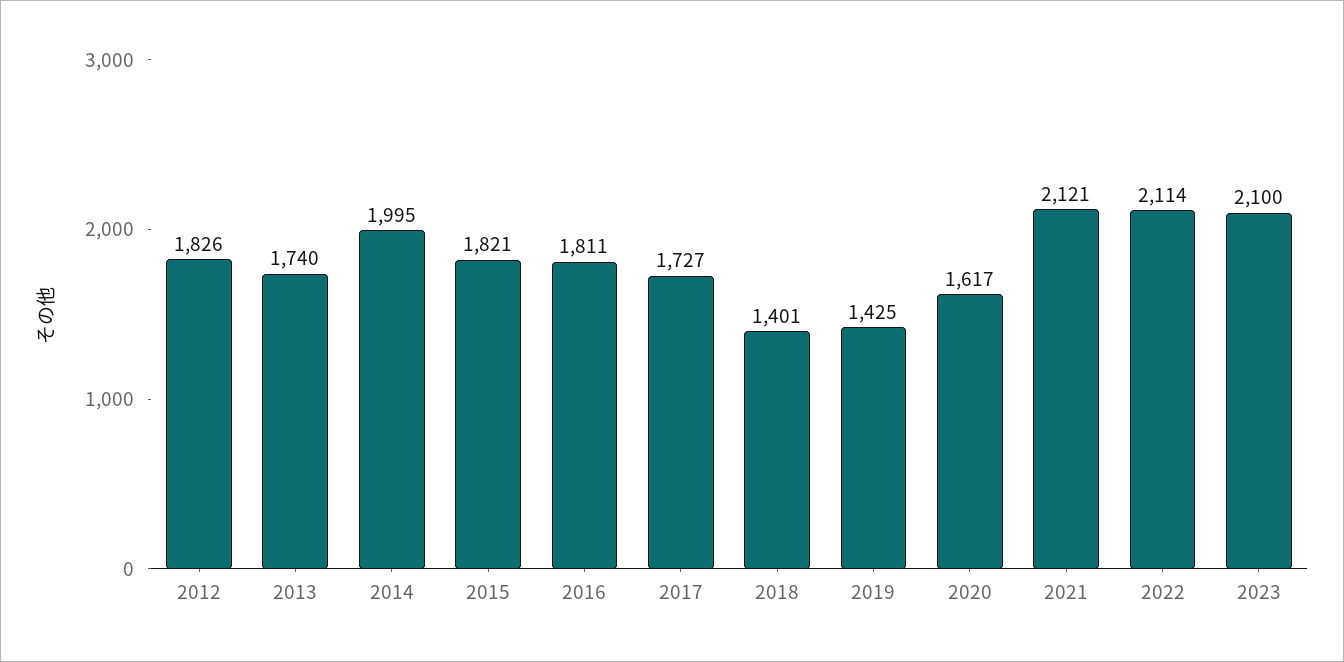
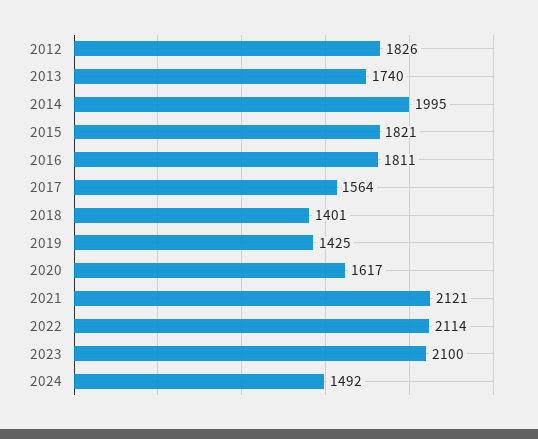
2017: 1727 -> 1564
2024: none -> 1492

